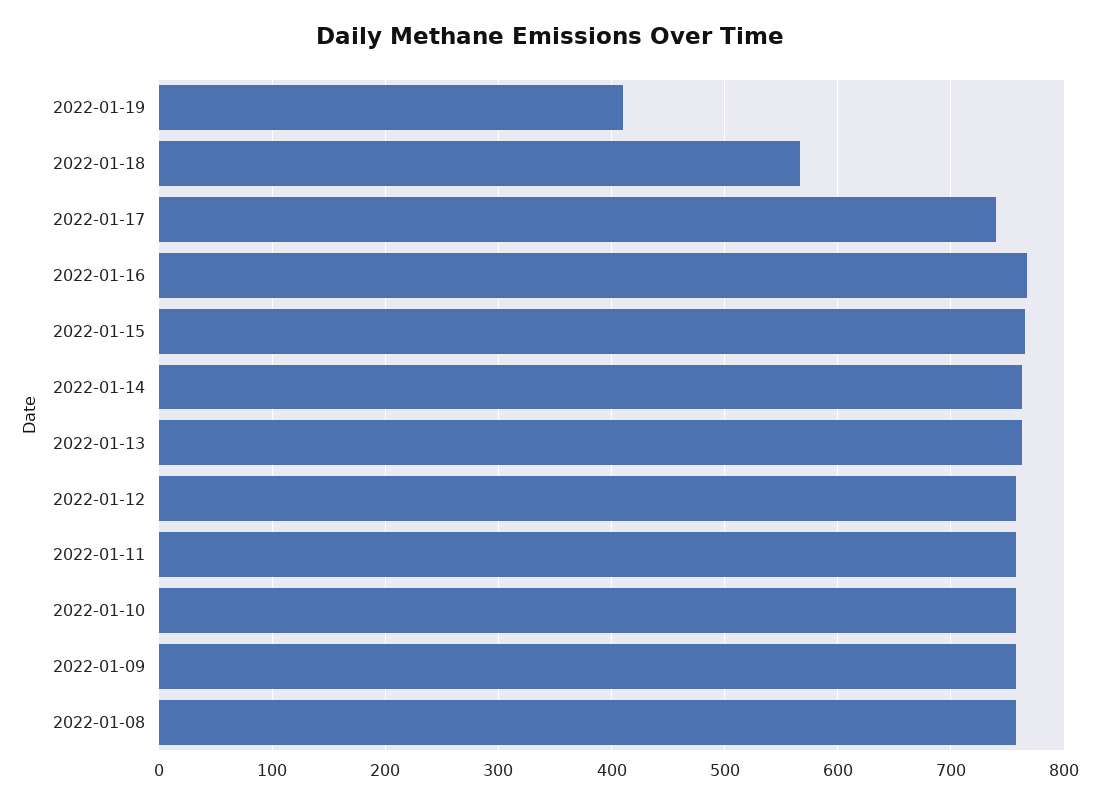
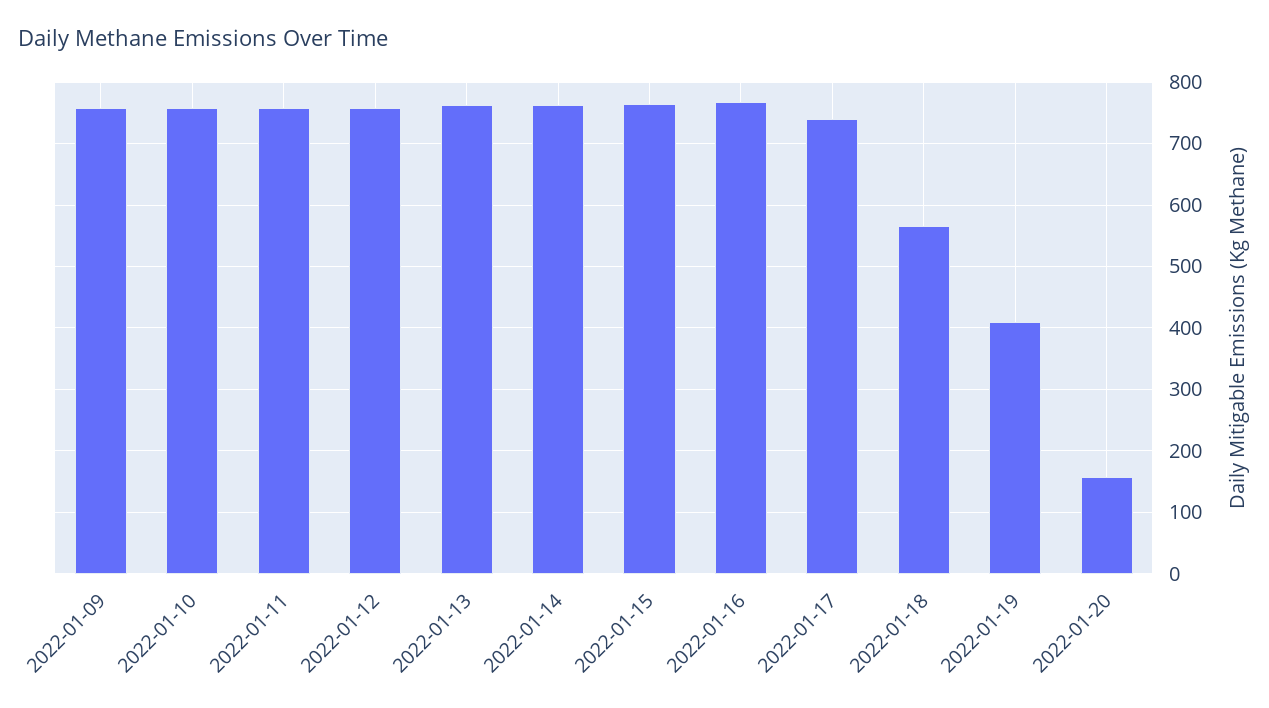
2022-01-08: 760 -> none
2022-01-20: none -> 160

